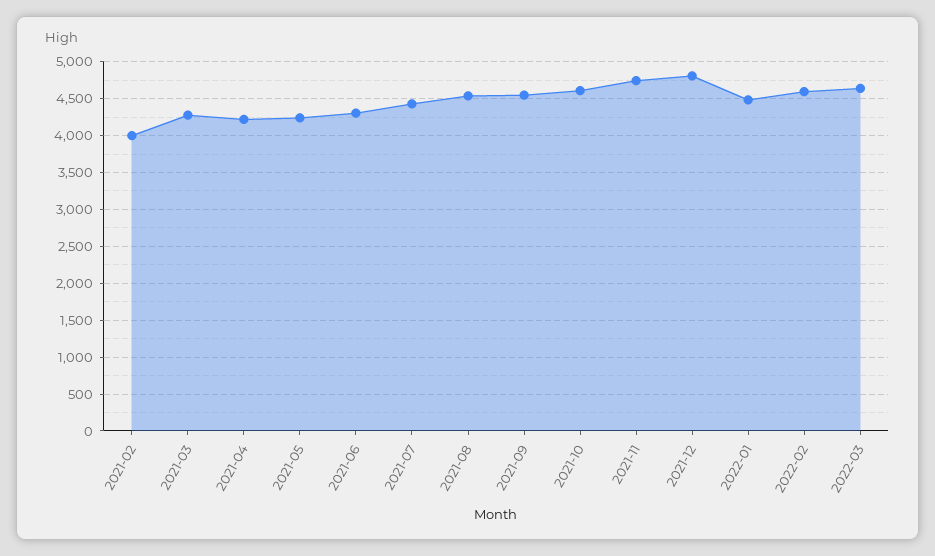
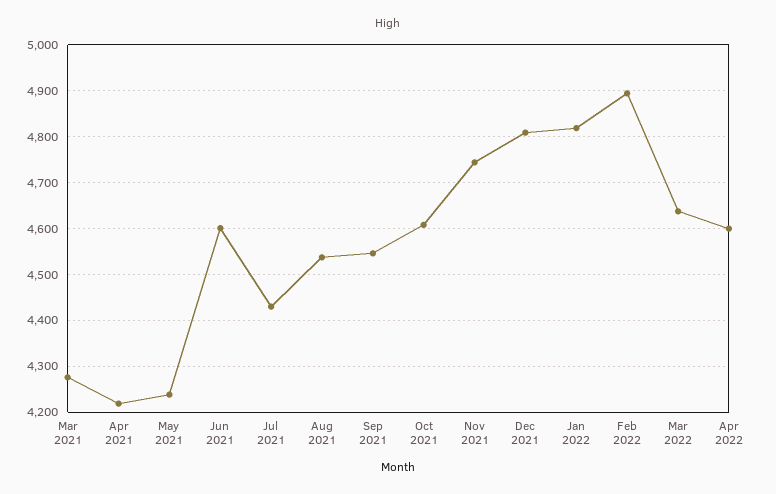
2021-02: 4000 -> none
2021-06: 4300 -> 4600
2022-01: 4500 -> 4820
2022-02: 4600 -> 4900
Apr 2022: none -> 4600

